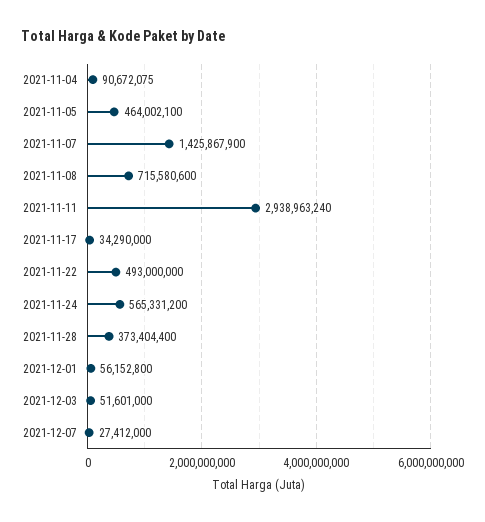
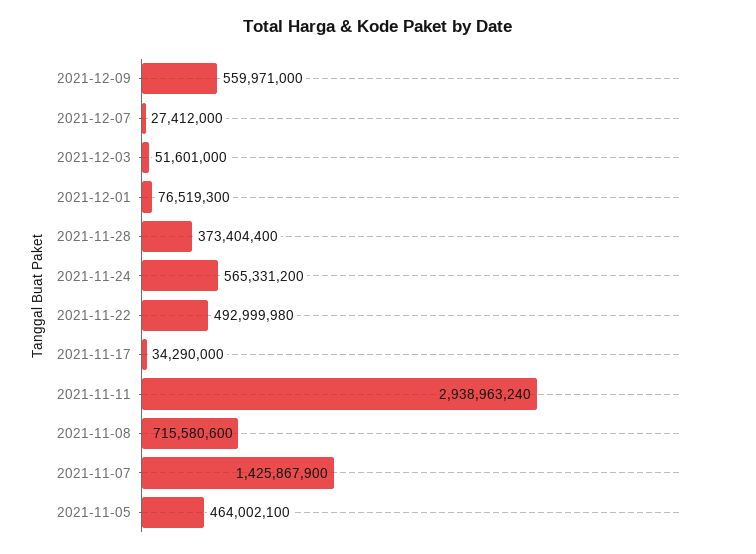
2021-11-04: 90672075 -> none
2021-11-22: 493000000 -> 492999980
2021-12-01: 56152800 -> 76519300
2021-12-09: none -> 559971000

